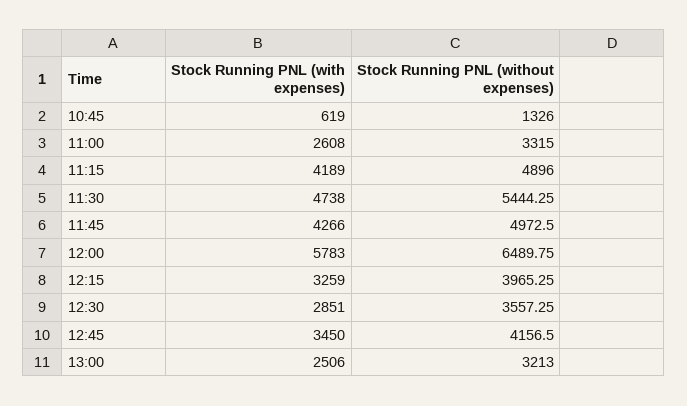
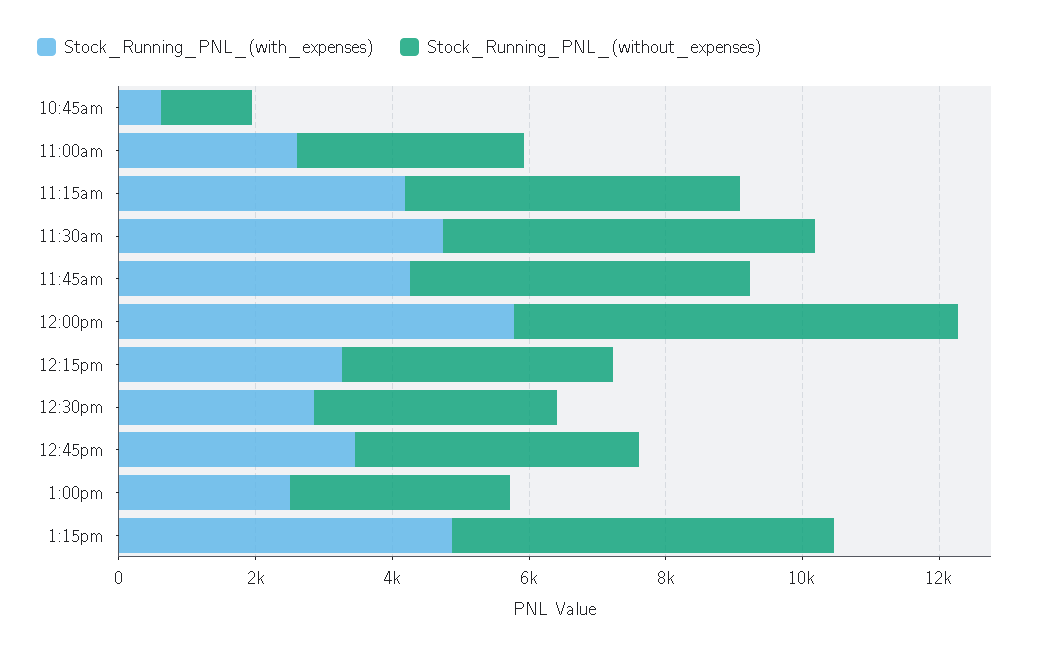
Stock Running PNL (with expenses), 1:15pm: none -> 5000
Stock Running PNL (without expenses), 1:15pm: none -> 5500

